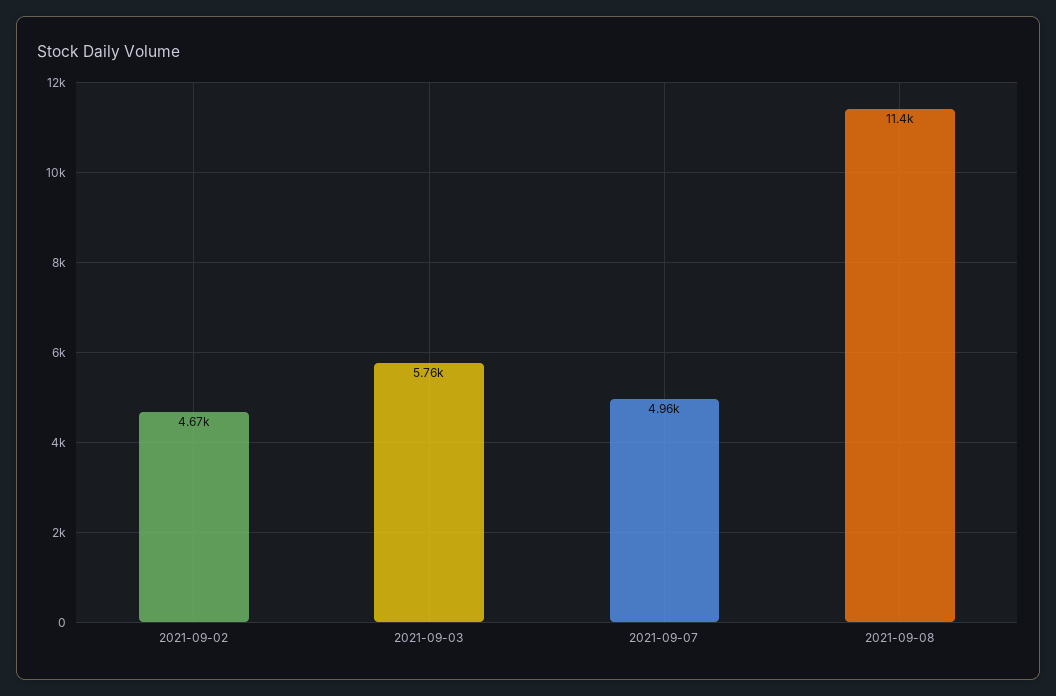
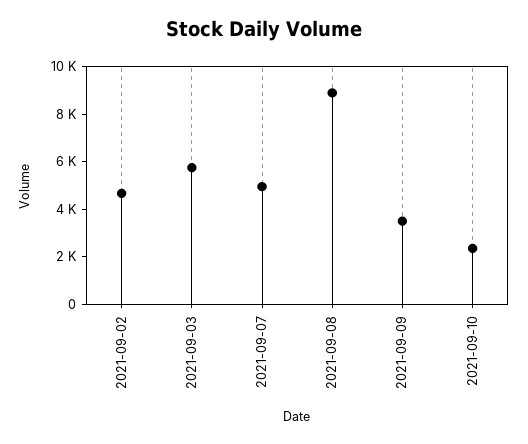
2021-09-08: 11400 -> 9000
2021-09-09: none -> 3500
2021-09-10: none -> 2500

